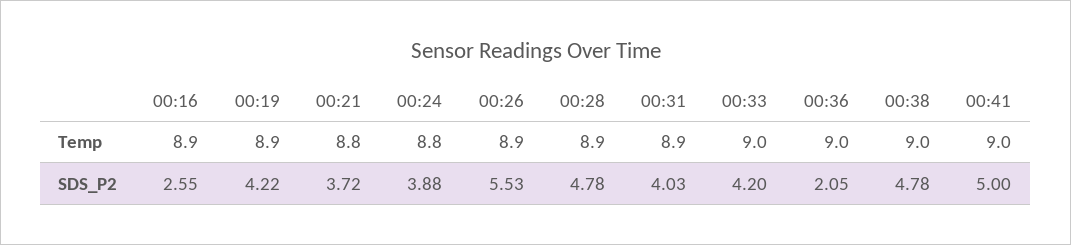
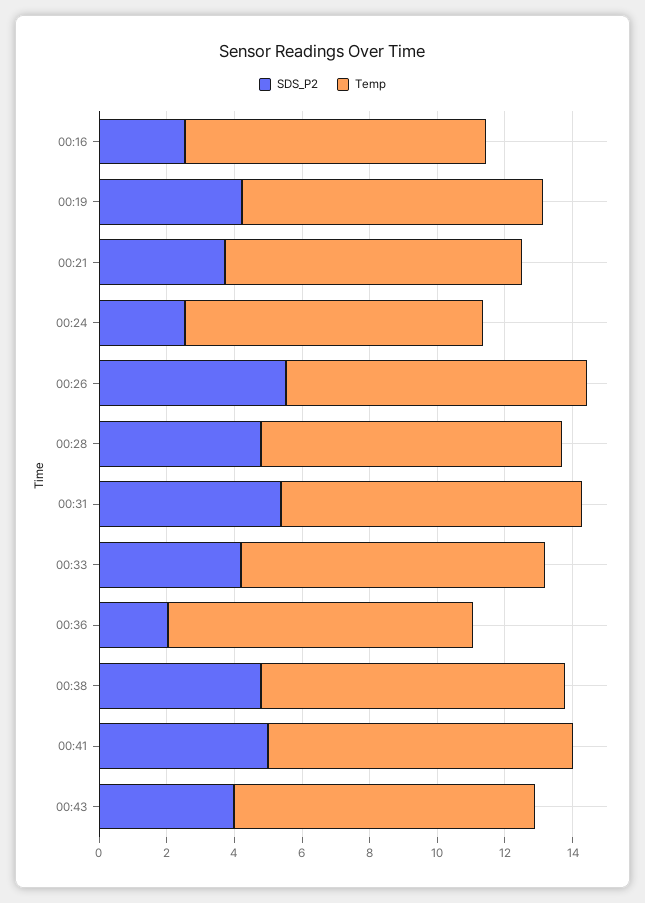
SDS_P2, 00:24: 3.88 -> 2.5
SDS_P2, 00:31: 4.03 -> 5.5
SDS_P2, 00:43: none -> 4
Temp, 00:43: none -> 9

